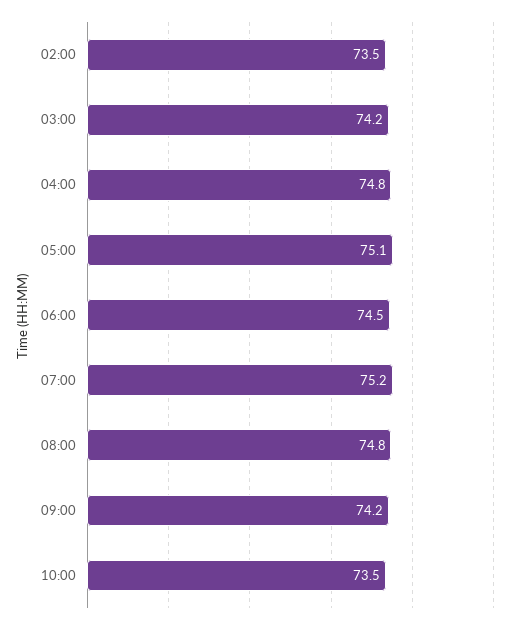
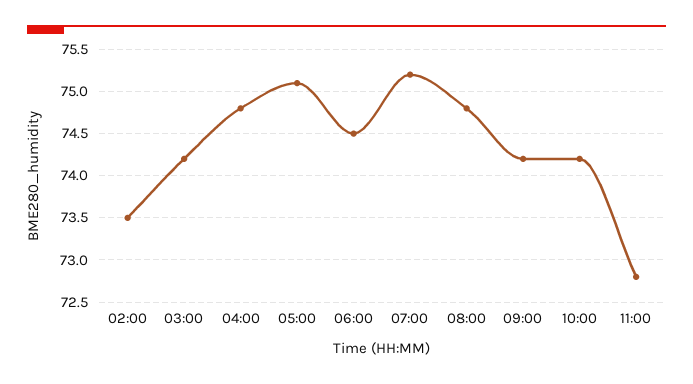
10:00: 73.5 -> 74.2
11:00: none -> 72.8

